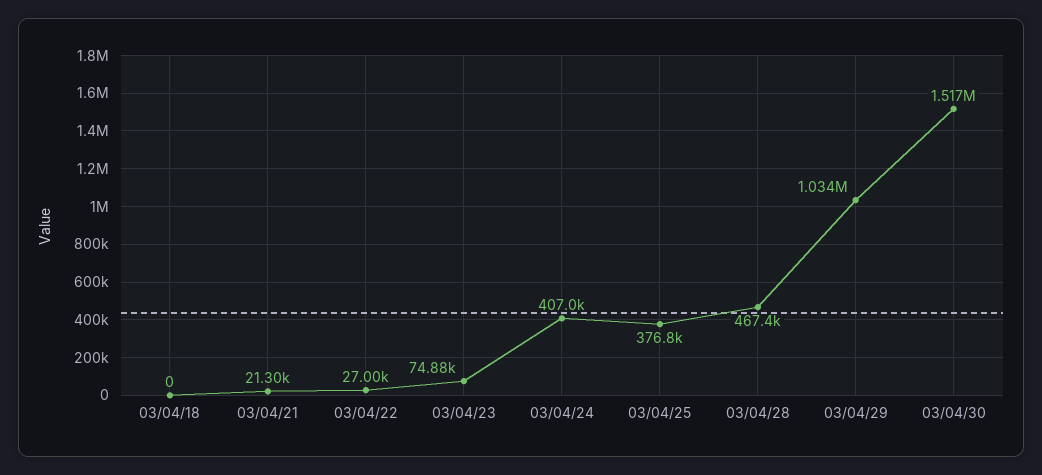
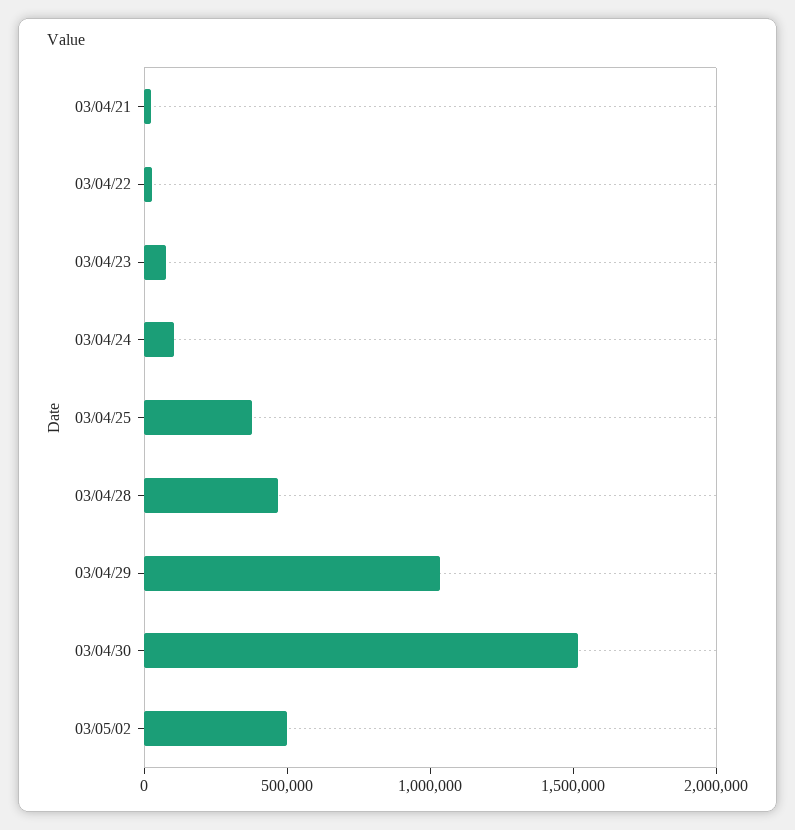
03/04/18: 0 -> none
03/04/24: 407000 -> 100000
03/05/02: none -> 500000

